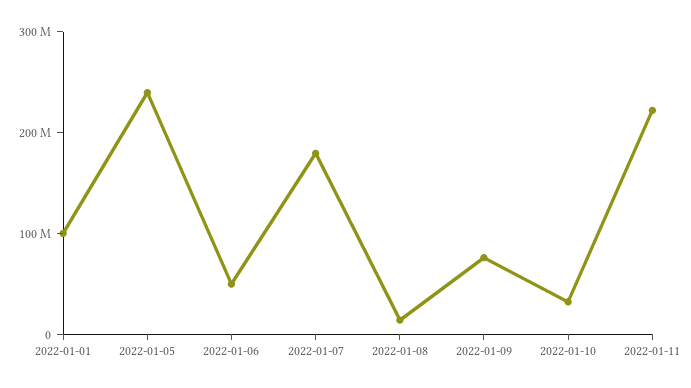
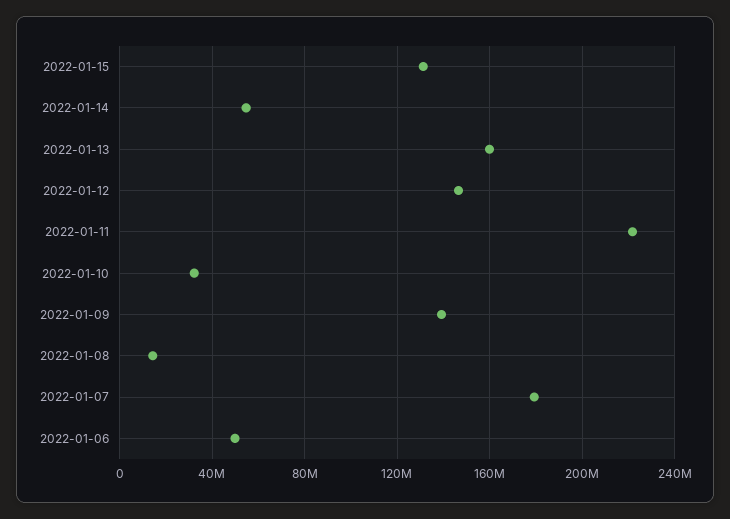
2022-01-01: 100000000 -> none
2022-01-05: 240000000 -> none
2022-01-09: 80000000 -> 140000000
2022-01-15: none -> 130000000
2022-01-14: none -> 55000000
2022-01-13: none -> 160000000
2022-01-12: none -> 145000000

